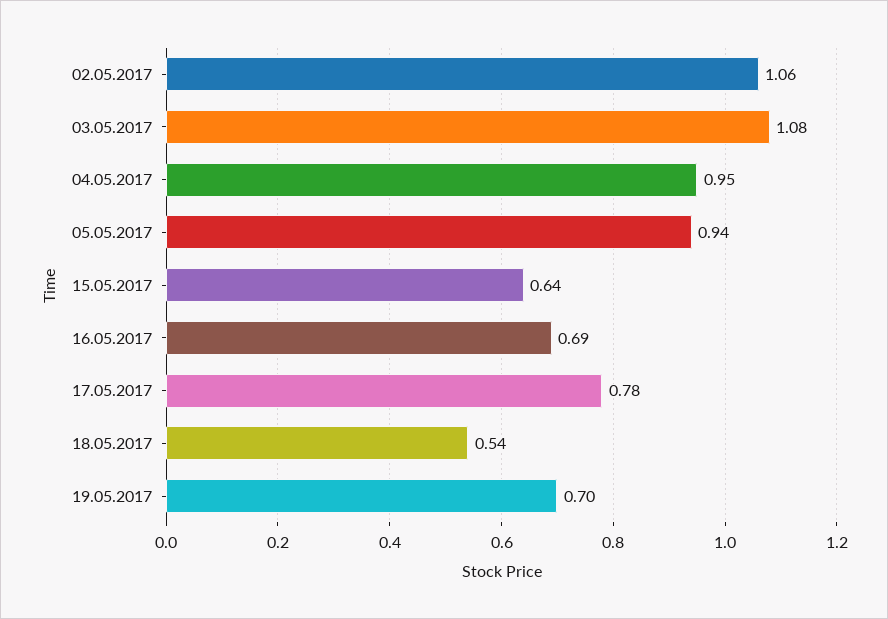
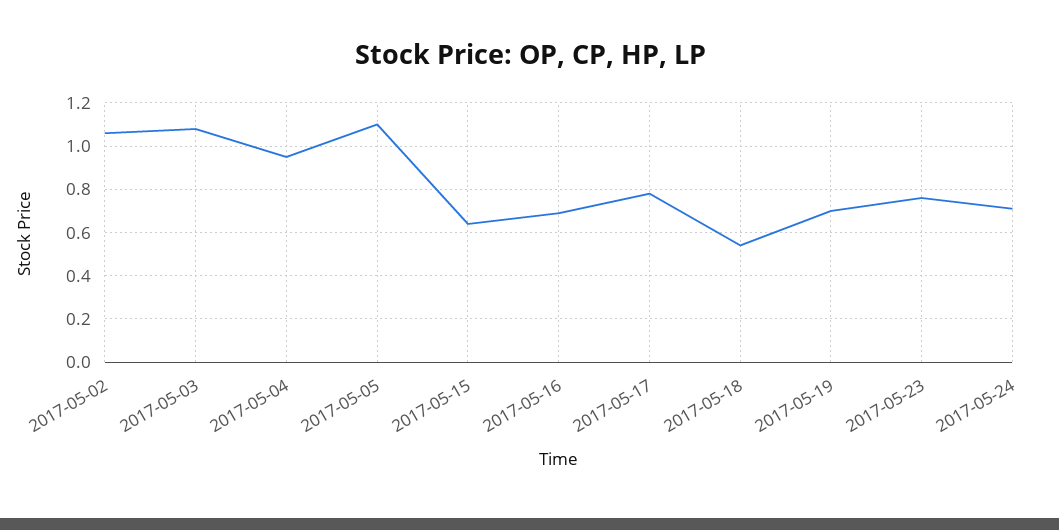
05.05.2017: 0.94 -> 1.1
2017-05-23: none -> 0.75
2017-05-24: none -> 0.7

